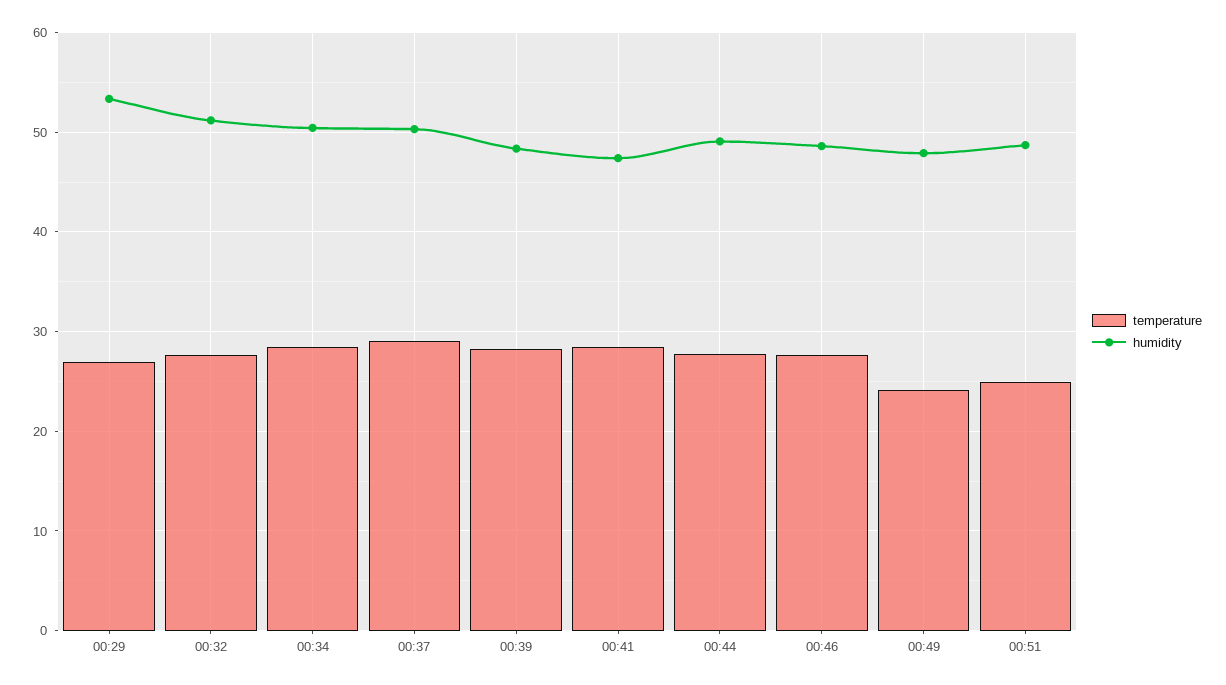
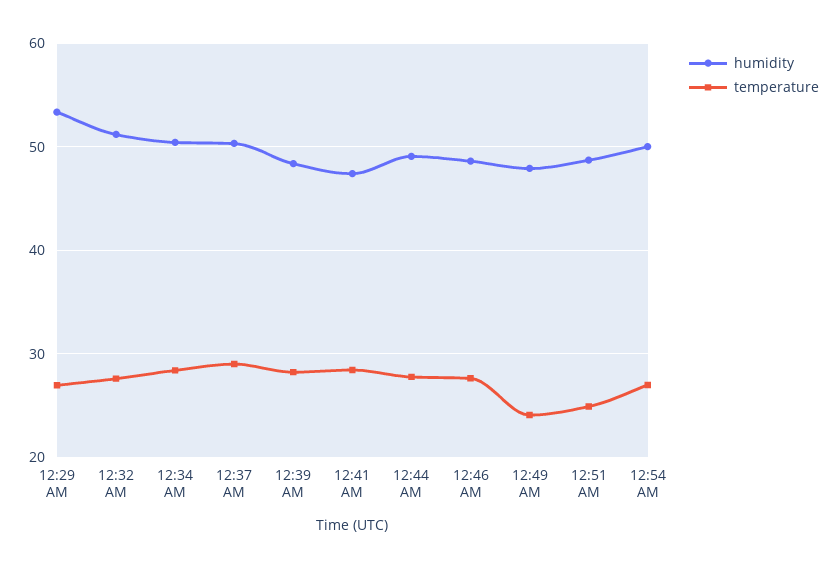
humidity, 12:54 AM: none -> 50
temperature, 12:54 AM: none -> 27

